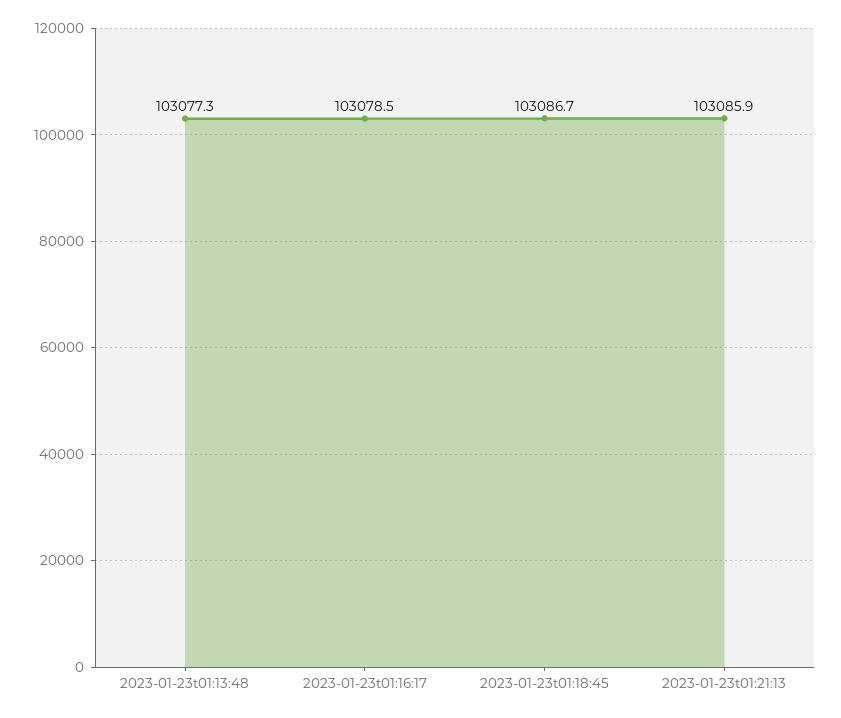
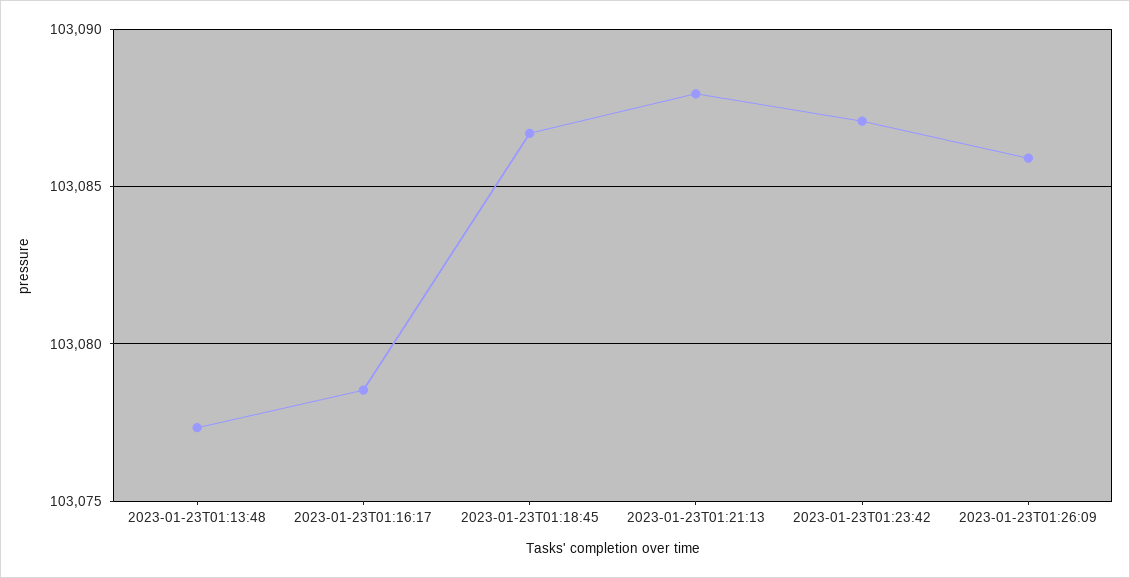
2023-01-23t01:21:13: 103085.9 -> 103088
2023-01-23T01:23:42: none -> 103087
2023-01-23T01:26:09: none -> 103086

